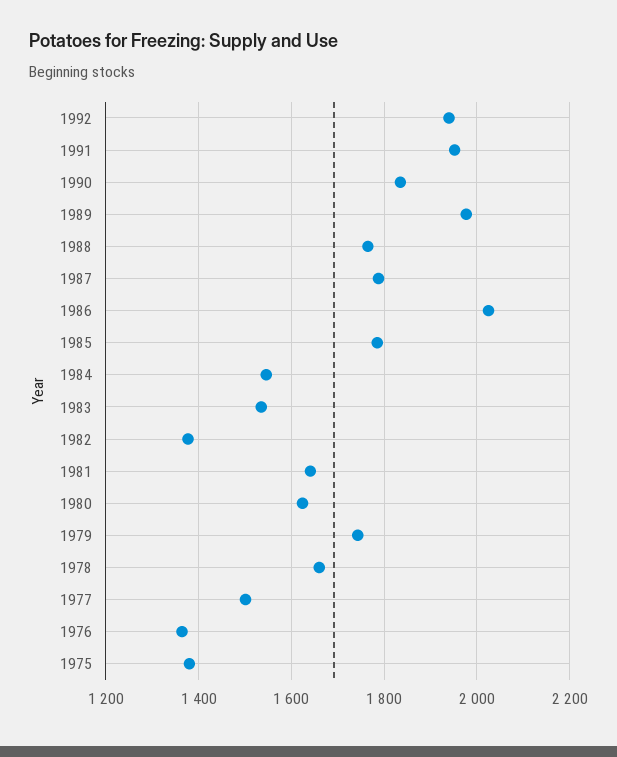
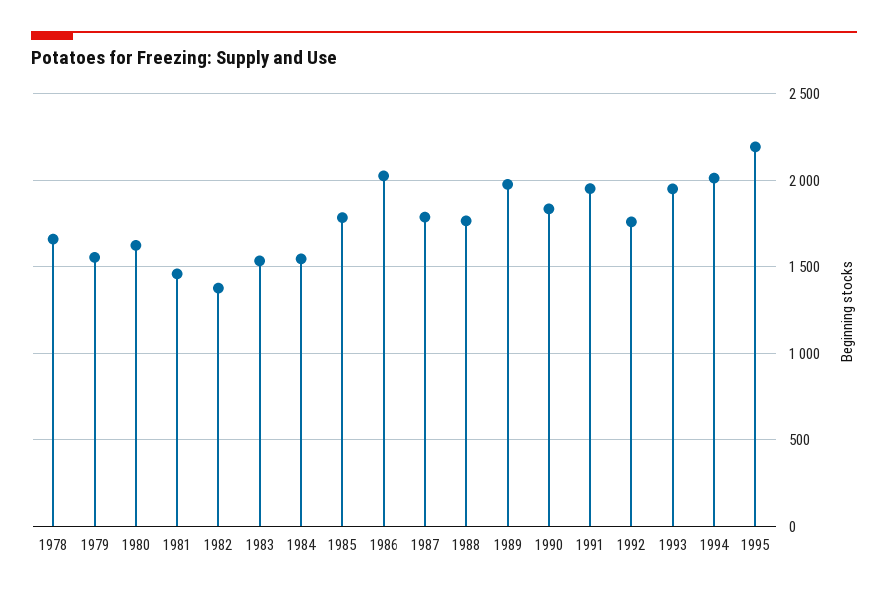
1992: 1940 -> 1750
1981: 1640 -> 1450
1979: 1740 -> 1550
1977: 1500 -> none
1976: 1360 -> none
1975: 1380 -> none
1993: none -> 1950
1994: none -> 2000
1995: none -> 2200

